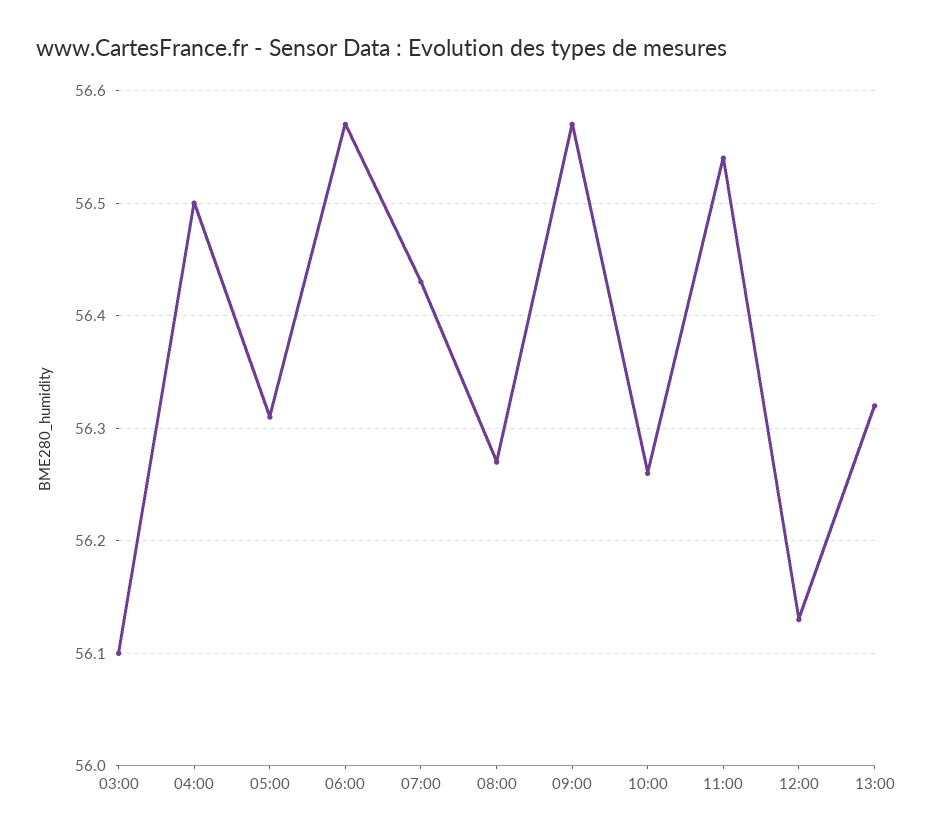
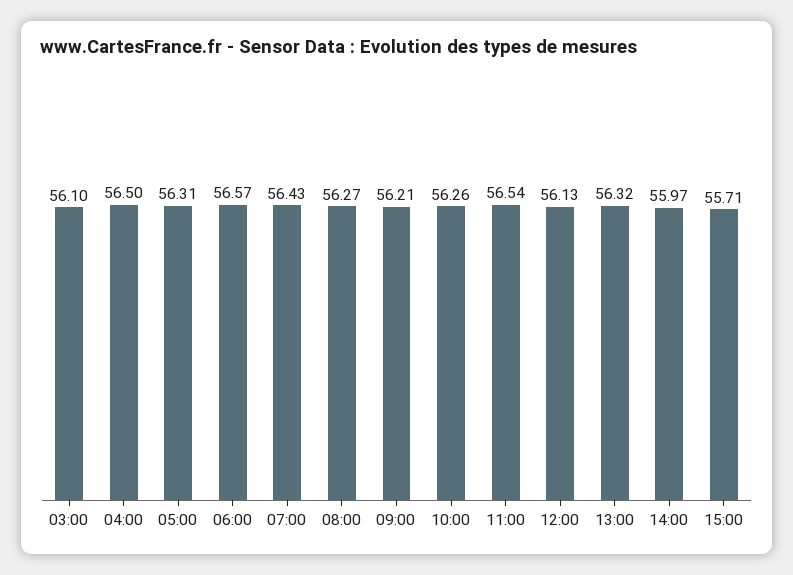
09:00: 56.57 -> 56.21
14:00: none -> 55.97
15:00: none -> 55.71

